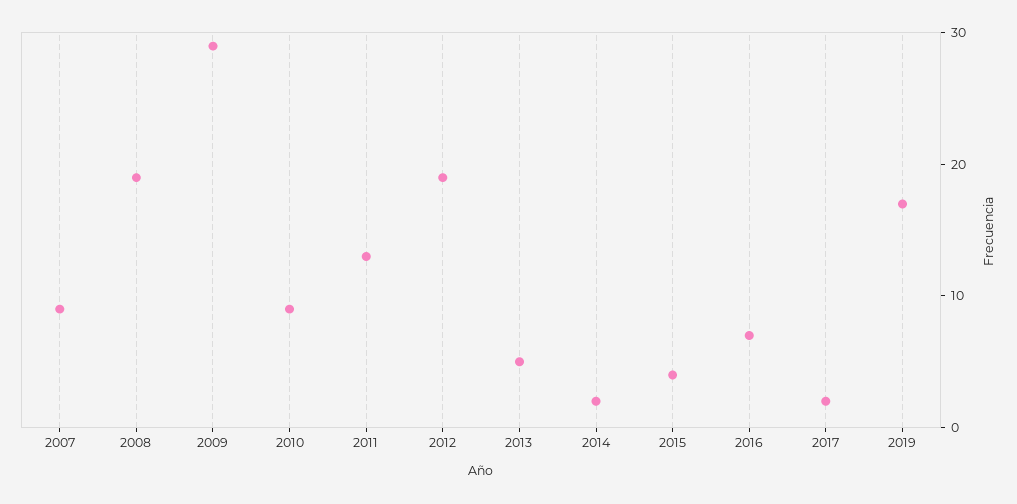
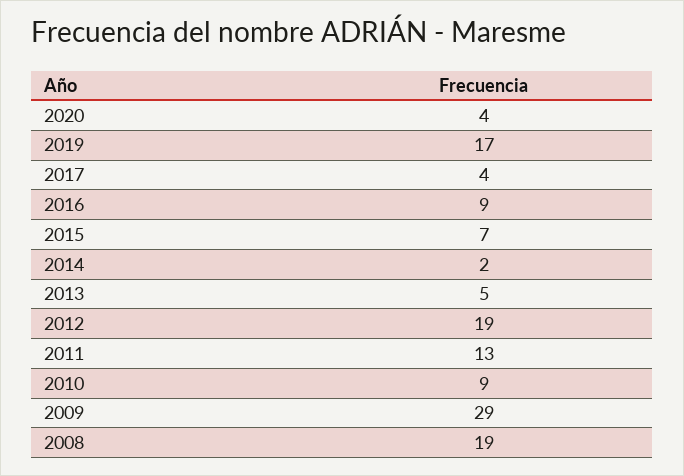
2007: 9 -> none
2015: 4 -> 7
2016: 7 -> 9
2017: 2 -> 4
2020: none -> 4

